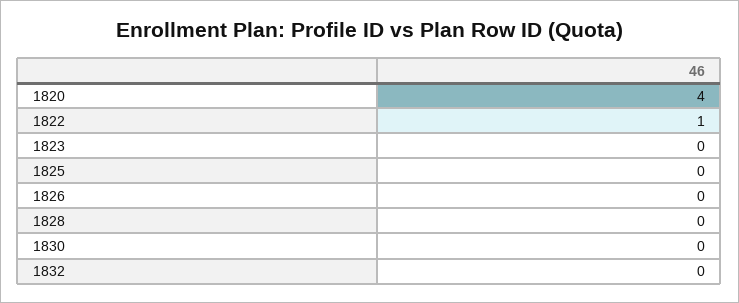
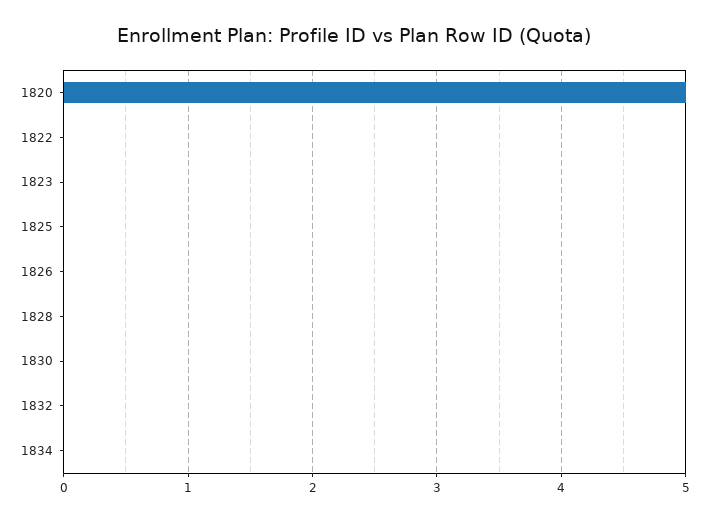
1820: 4 -> 5
1822: 1 -> 0
1834: none -> 0

